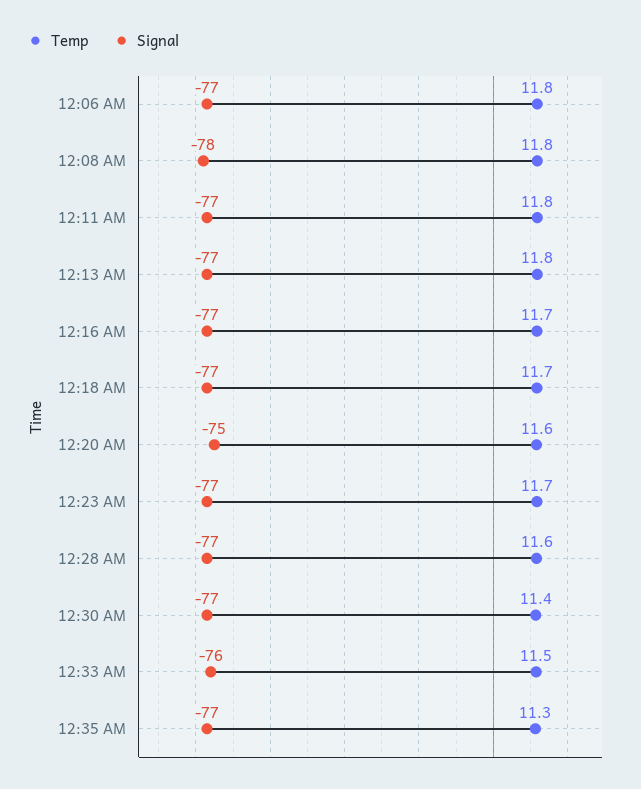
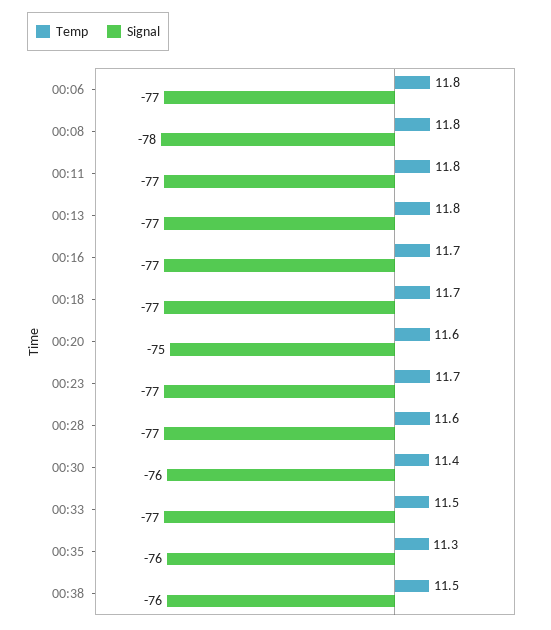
Signal, 12:30 AM: -77 -> -76
Signal, 12:33 AM: -76 -> -77
Signal, 12:35 AM: -77 -> -76
Temp, 00:38: none -> 11.5
Signal, 00:38: none -> -76

